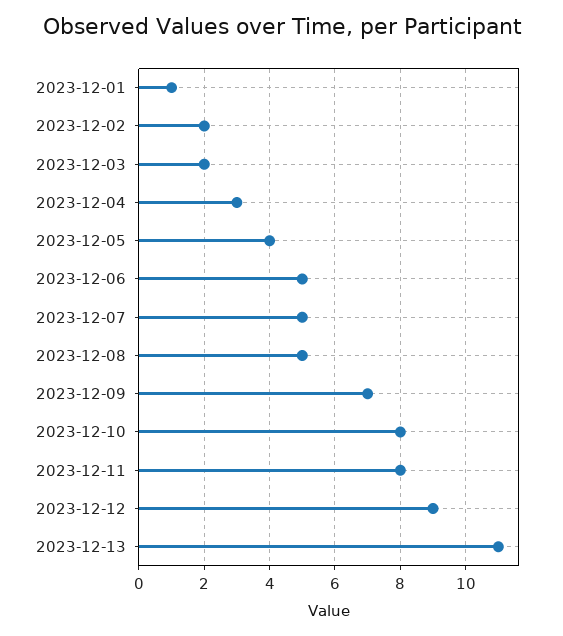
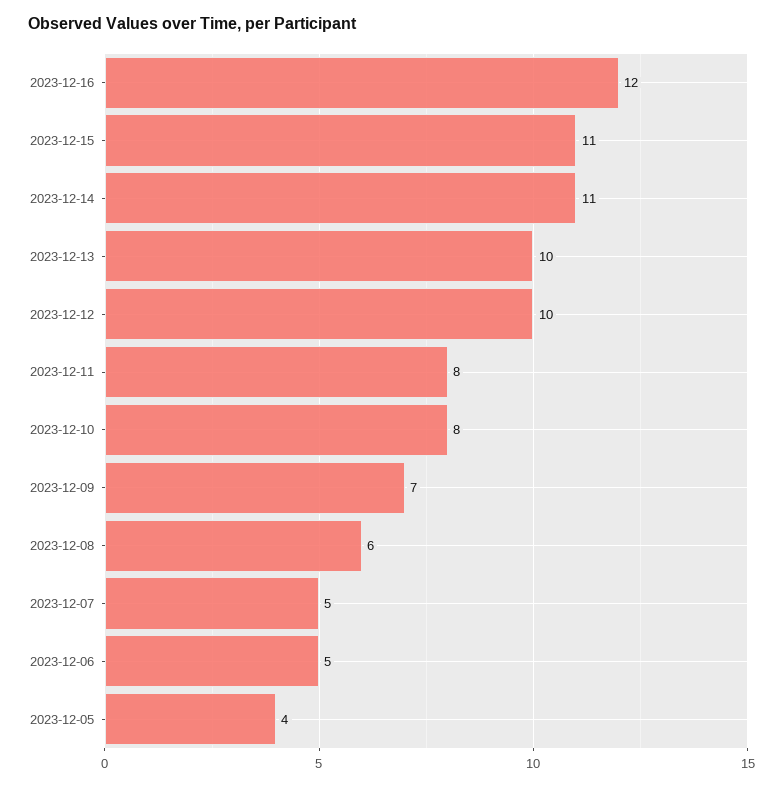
2023-12-01: 1 -> none
2023-12-02: 2 -> none
2023-12-03: 2 -> none
2023-12-04: 3 -> none
2023-12-08: 5 -> 6
2023-12-12: 9 -> 10
2023-12-13: 11 -> 10
2023-12-16: none -> 12
2023-12-15: none -> 11
2023-12-14: none -> 11

